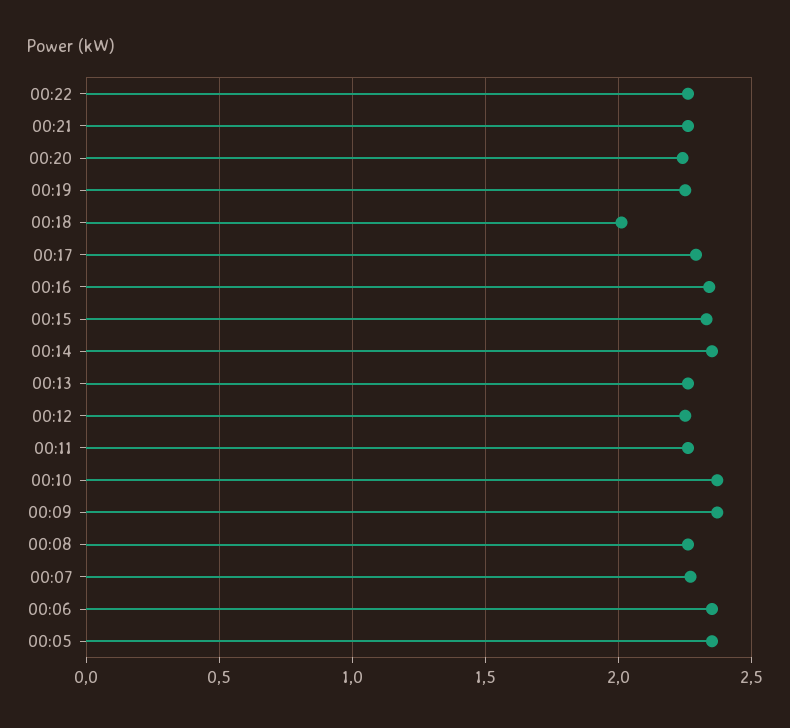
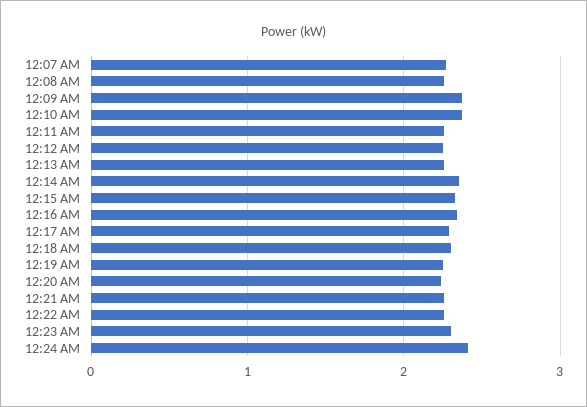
00:18: 2 -> 2.3
00:06: 2.35 -> none
00:05: 2.35 -> none
12:23 AM: none -> 2.3
12:24 AM: none -> 2.4

